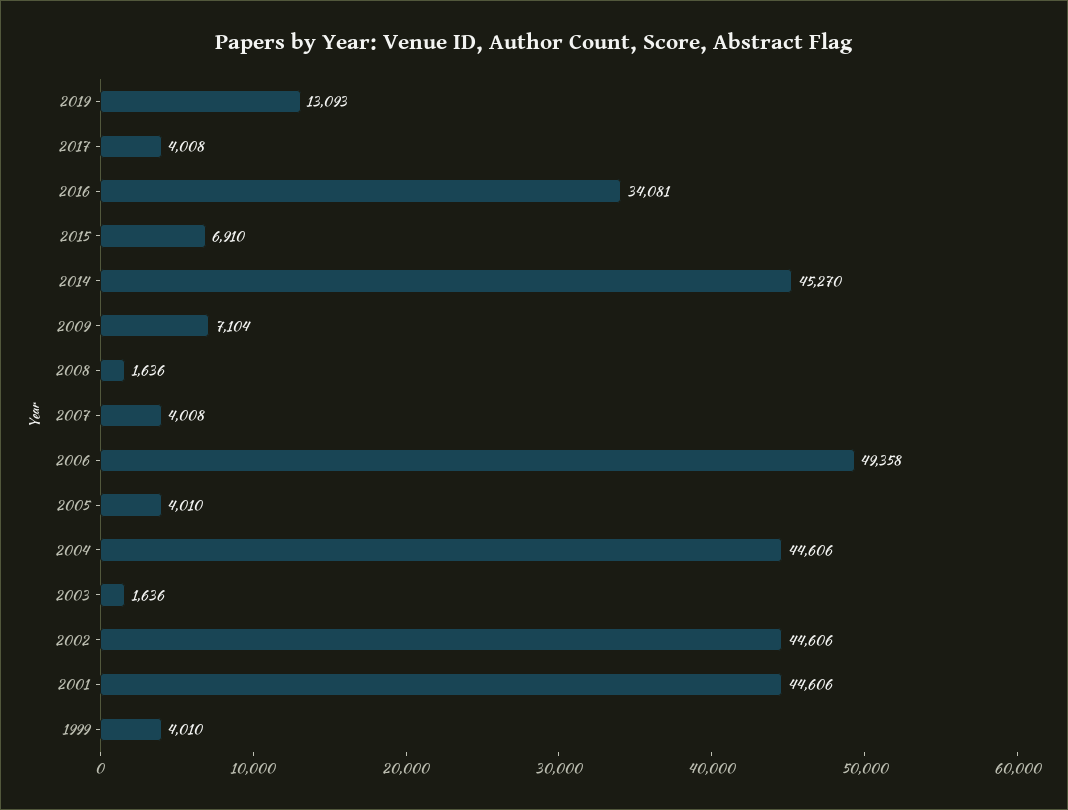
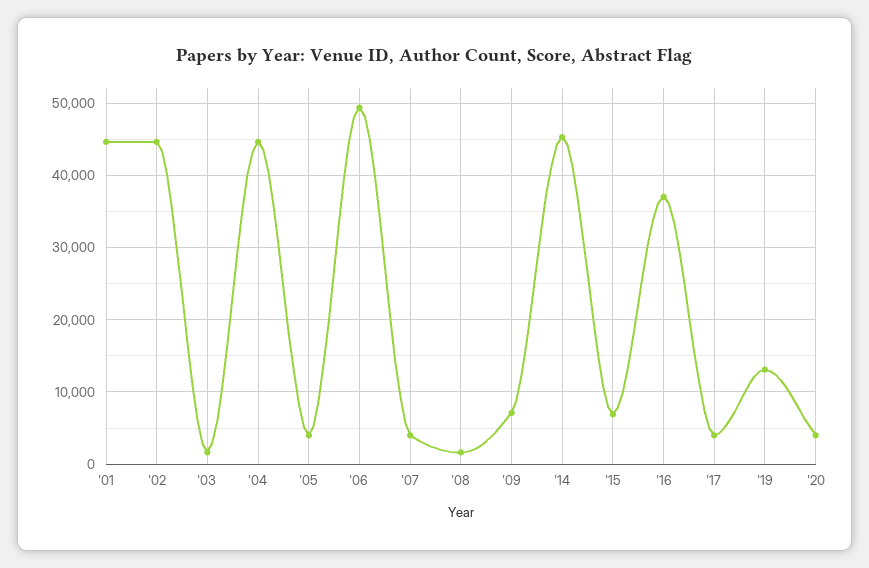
2016: 34081 -> 37000
1999: 4010 -> none
'20: none -> 4000

